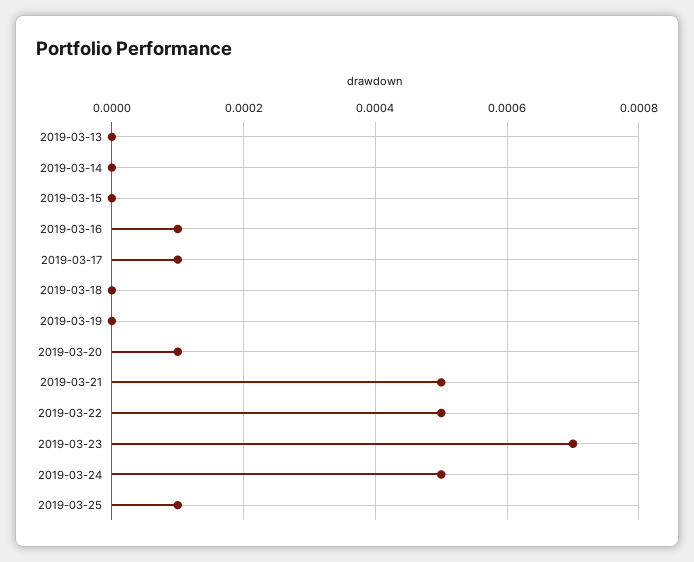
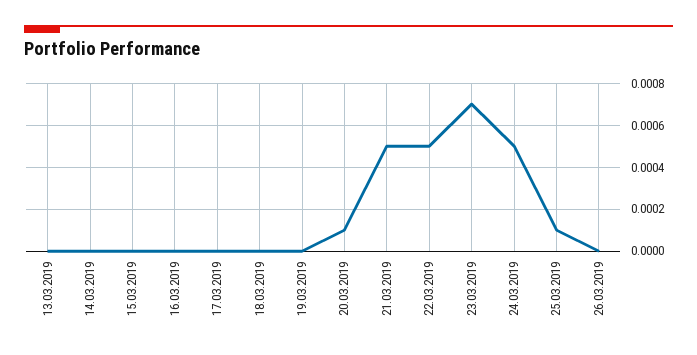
2019-03-16: 0.0001 -> 0
2019-03-17: 0.0001 -> 0
26.03.2019: none -> 0

